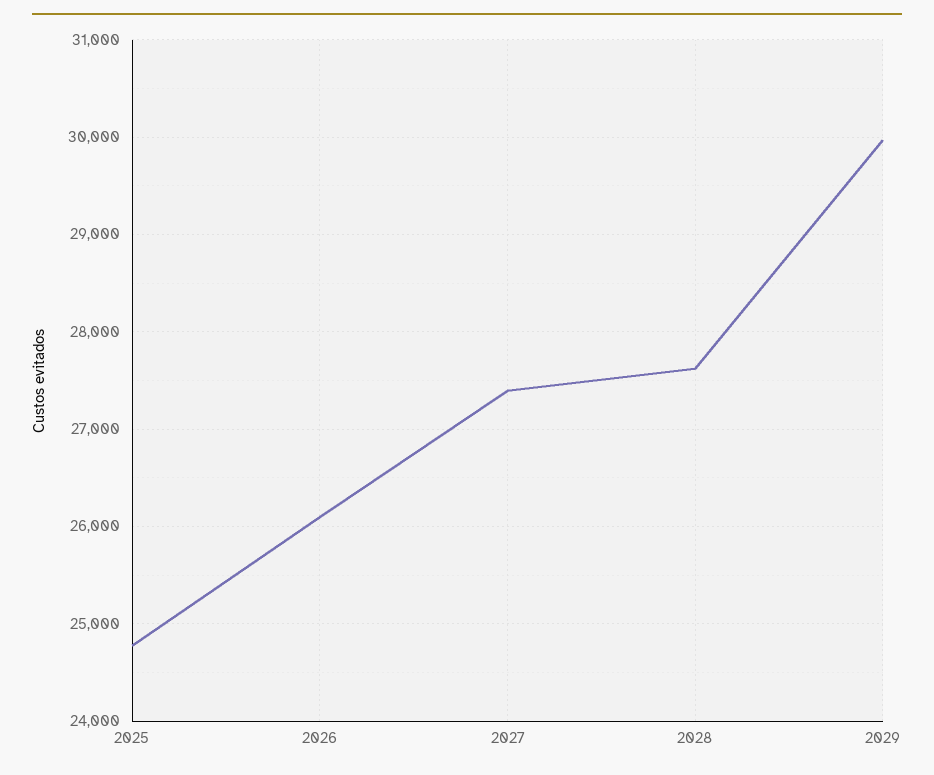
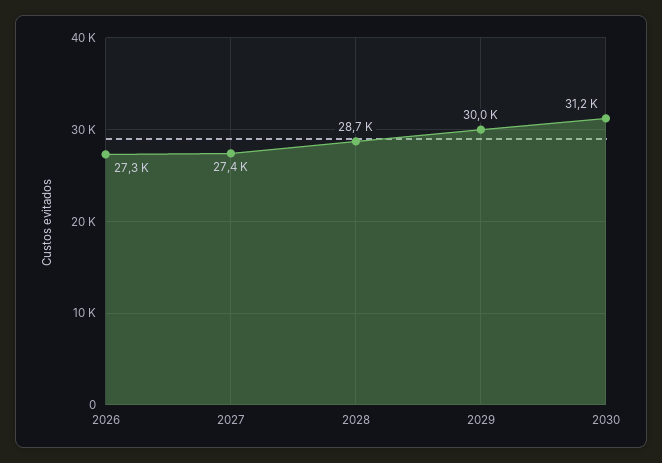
2025: 24800 -> none
2026: 26100 -> 27300
2028: 27600 -> 28700
2030: none -> 31200

